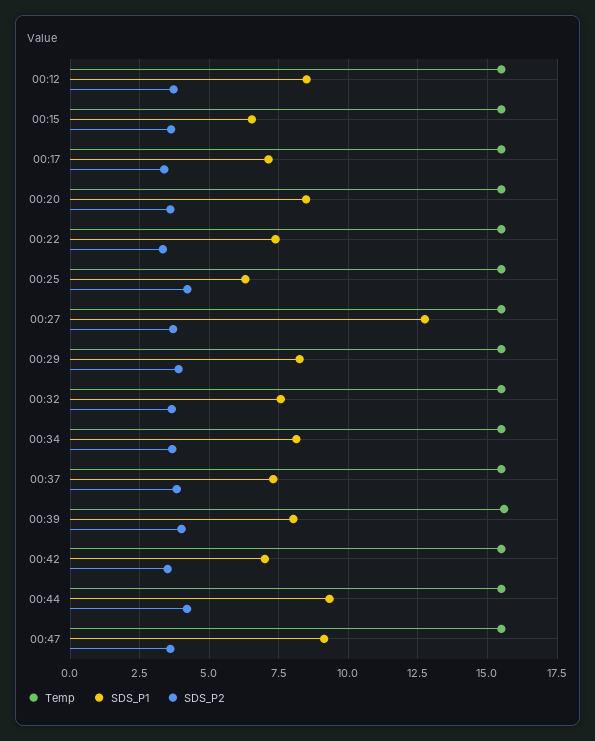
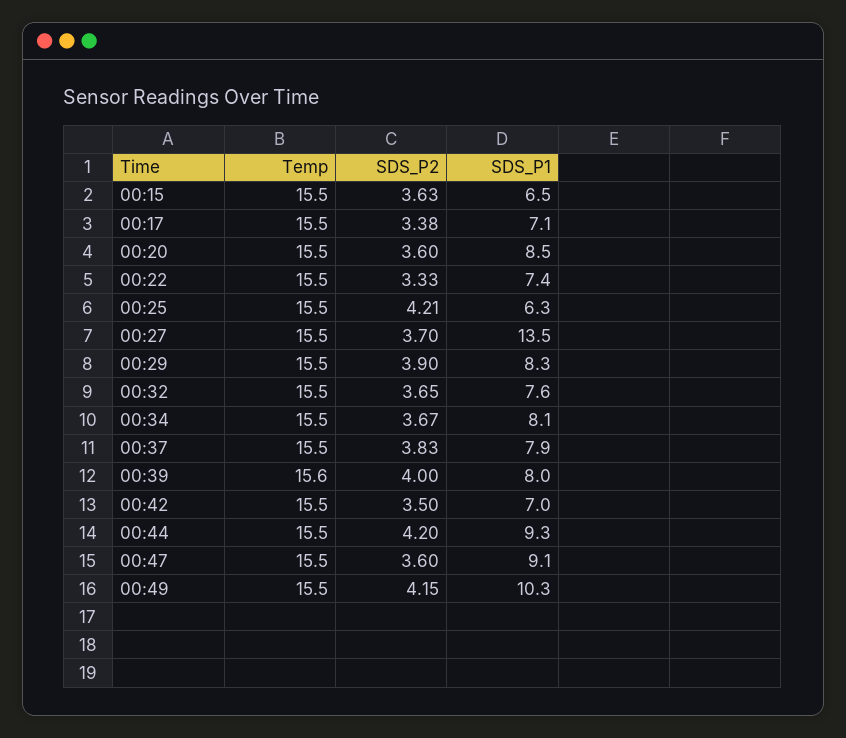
Temp, 00:12: 15.5 -> none
SDS_P1, 00:12: 8.5 -> none
SDS_P2, 00:12: 3.75 -> none
SDS_P1, 00:27: 12.75 -> 13.5
SDS_P1, 00:37: 7.25 -> 7.9
Temp, 00:49: none -> 15.5
SDS_P2, 00:49: none -> 4.15
SDS_P1, 00:49: none -> 10.3

